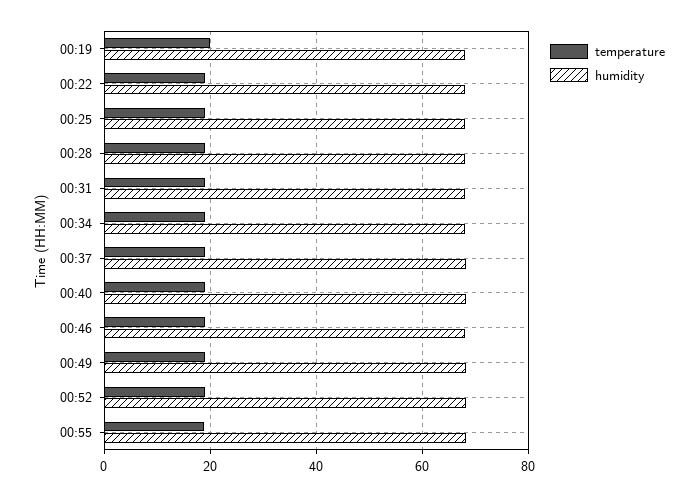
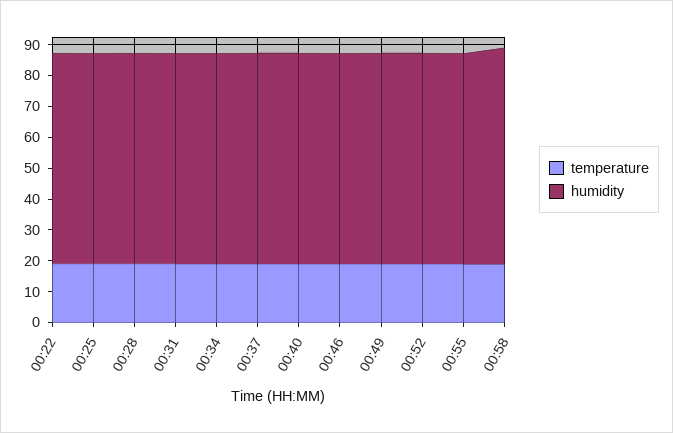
temperature, 00:19: 20 -> none
humidity, 00:19: 68 -> none
temperature, 00:58: none -> 20
humidity, 00:58: none -> 70

